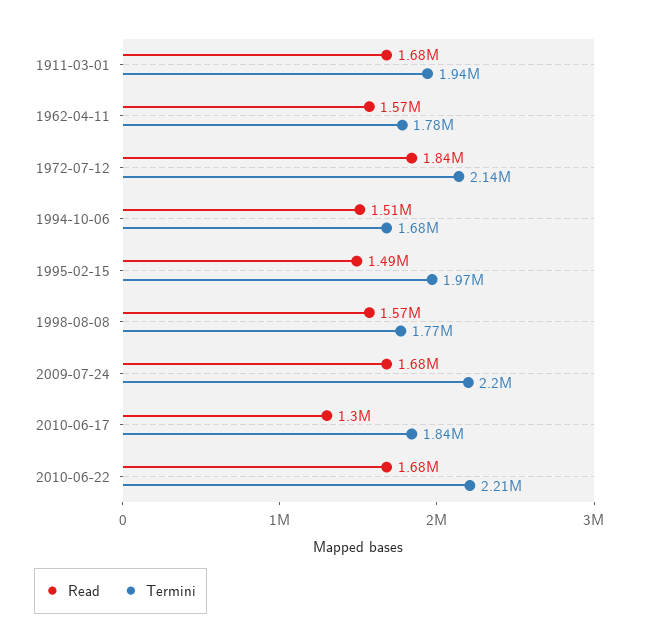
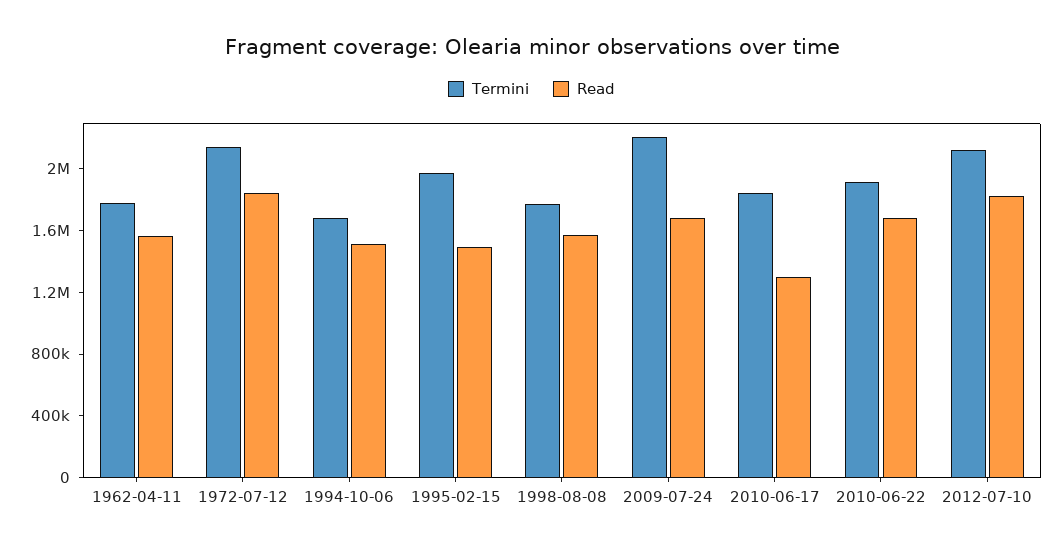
Read, 1911-03-01: 1680000 -> none
Termini, 1911-03-01: 1940000 -> none
Termini, 2010-06-22: 2210000 -> 1900000
Termini, 2012-07-10: none -> 2100000
Read, 2012-07-10: none -> 1800000

